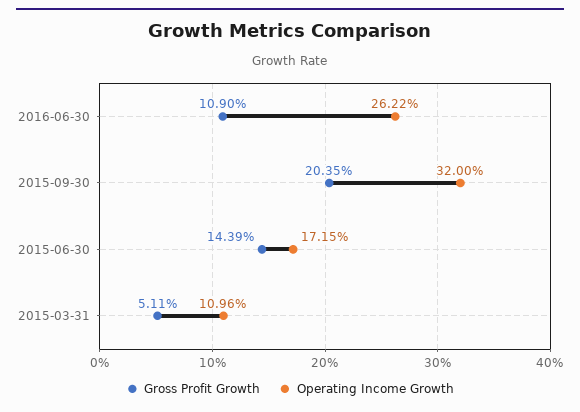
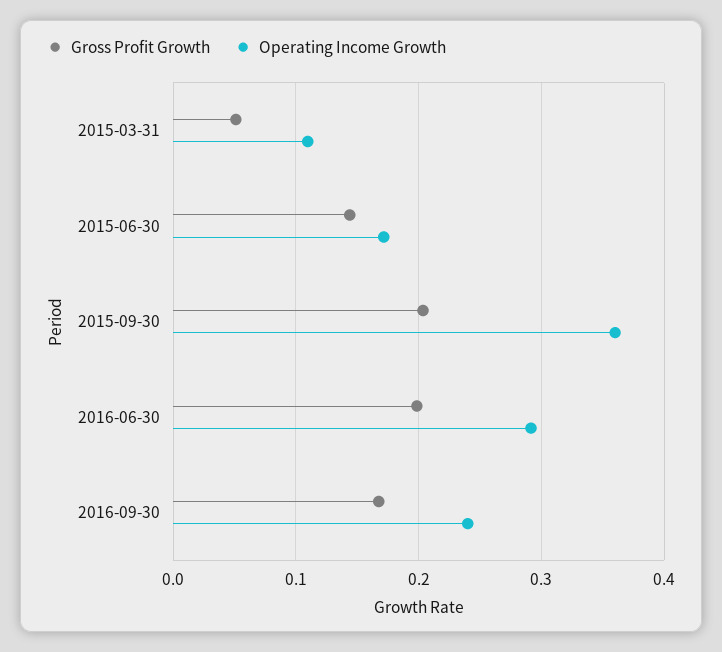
Gross Profit Growth, 2016-06-30: 0.109 -> 0.2
Operating Income Growth, 2016-06-30: 0.2622 -> 0.29
Operating Income Growth, 2015-09-30: 0.32 -> 0.36
Gross Profit Growth, 2016-09-30: none -> 0.17
Operating Income Growth, 2016-09-30: none -> 0.24

